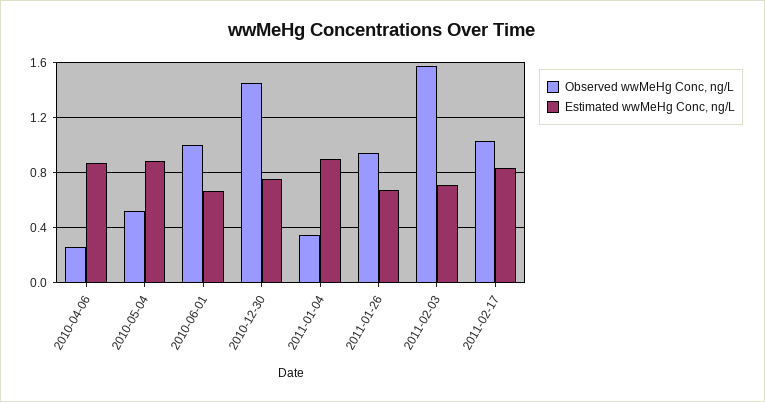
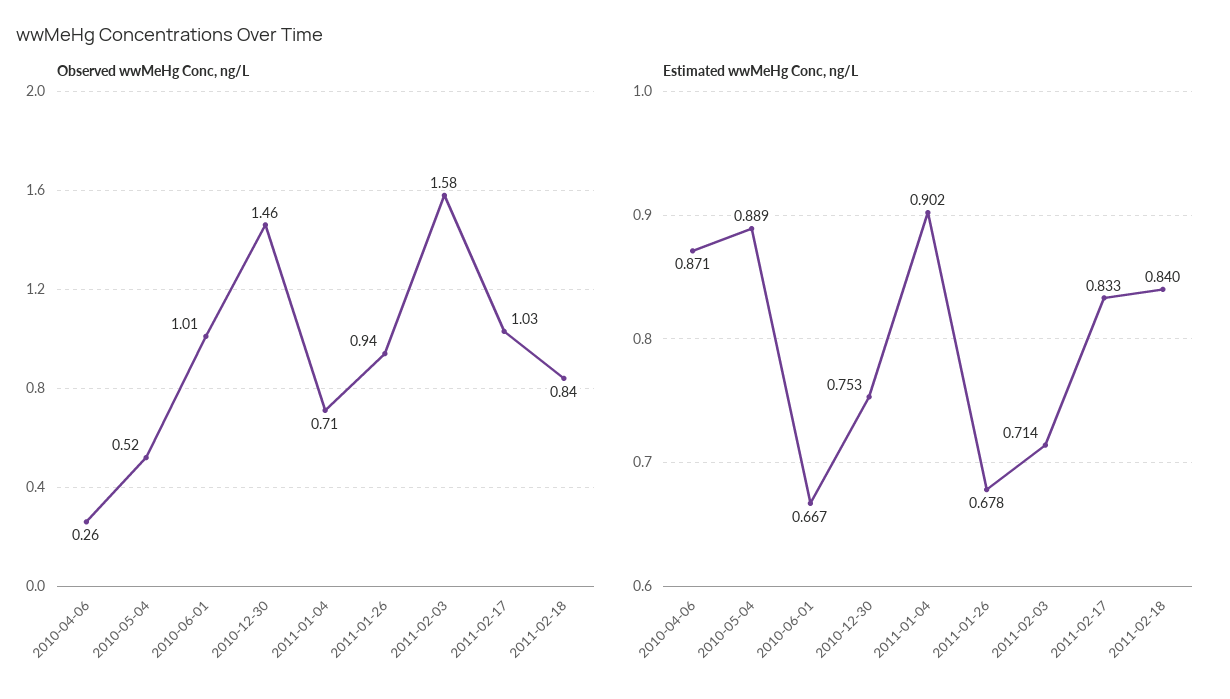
Observed wwMeHg Conc, ng/L, 2011-01-04: 0.35 -> 0.71
Observed wwMeHg Conc, ng/L, 2011-02-18: none -> 0.84
Estimated wwMeHg Conc, ng/L, 2011-02-18: none -> 0.84

